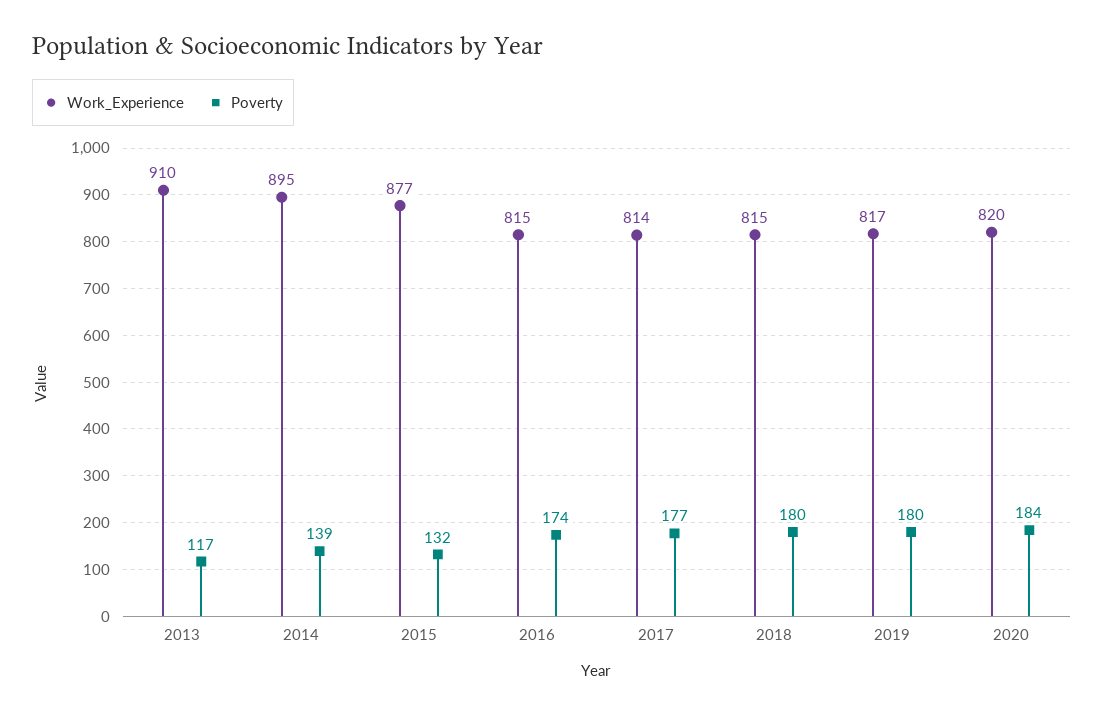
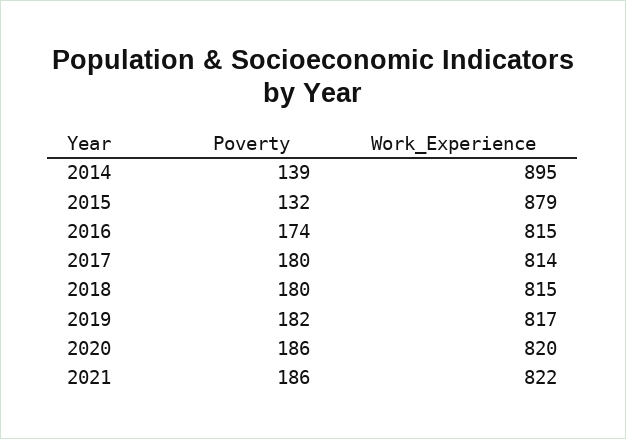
Work_Experience, 2013: 910 -> none
Poverty, 2013: 117 -> none
Work_Experience, 2015: 877 -> 879
Poverty, 2017: 177 -> 180
Poverty, 2019: 180 -> 182
Poverty, 2020: 184 -> 186
Poverty, 2021: none -> 186
Work_Experience, 2021: none -> 822

